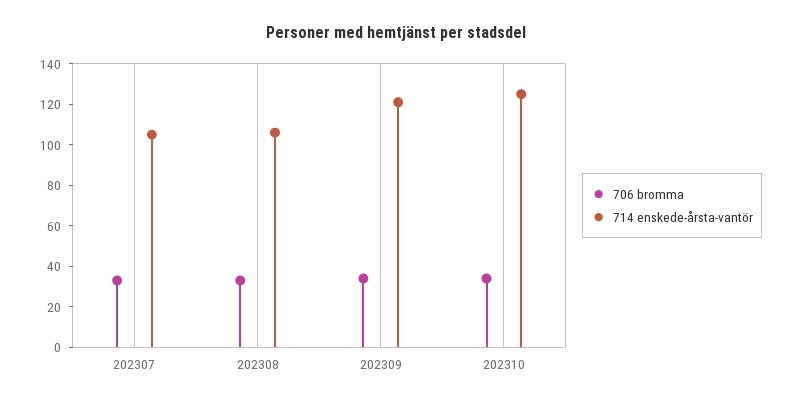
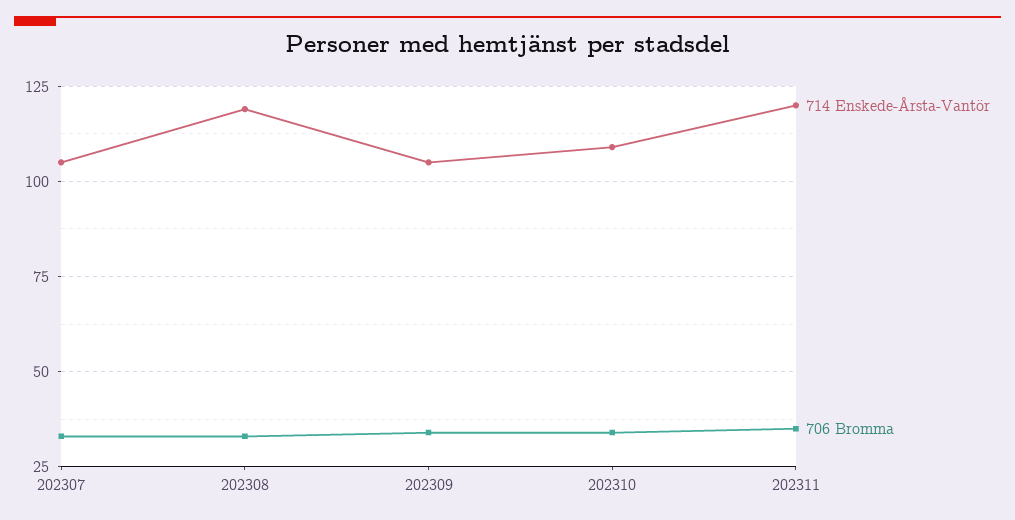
714 enskede-årsta-vantör, 202308: 105 -> 120
714 enskede-årsta-vantör, 202309: 120 -> 105
714 enskede-årsta-vantör, 202310: 125 -> 110
714 enskede-årsta-vantör, 202311: none -> 120
706 bromma, 202311: none -> 35

